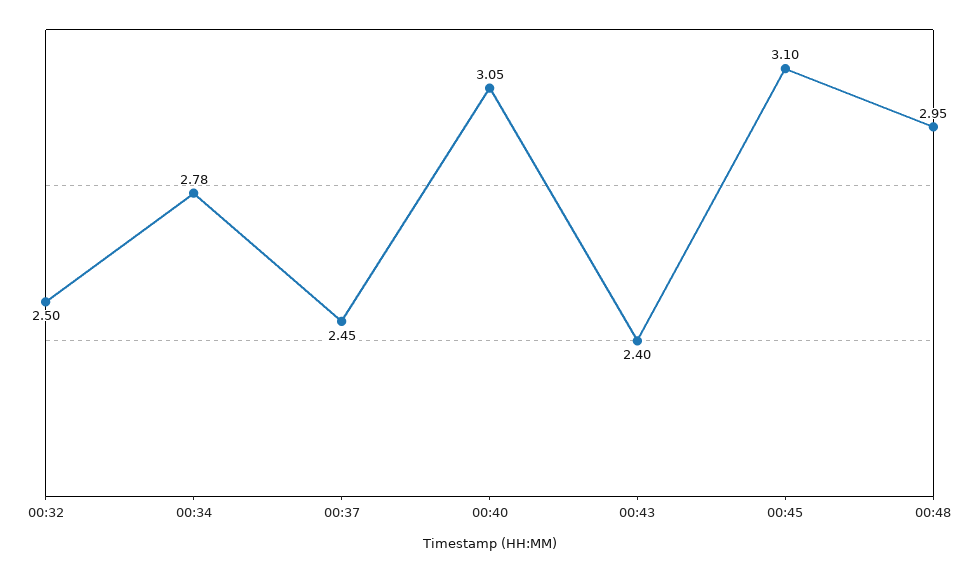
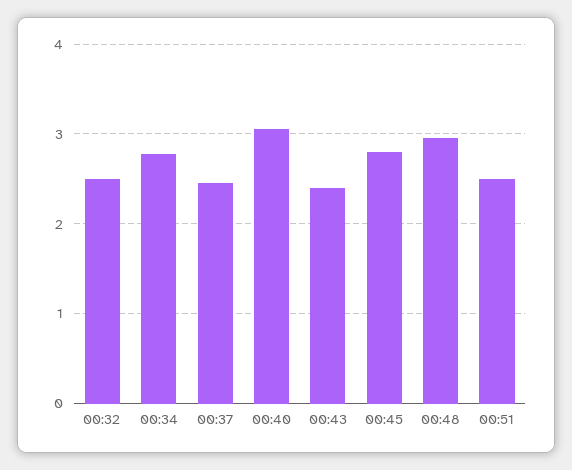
00:45: 3.1 -> 2.8
00:51: none -> 2.5

